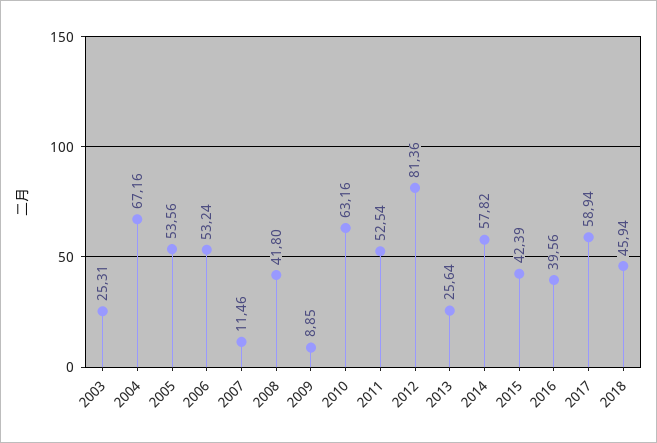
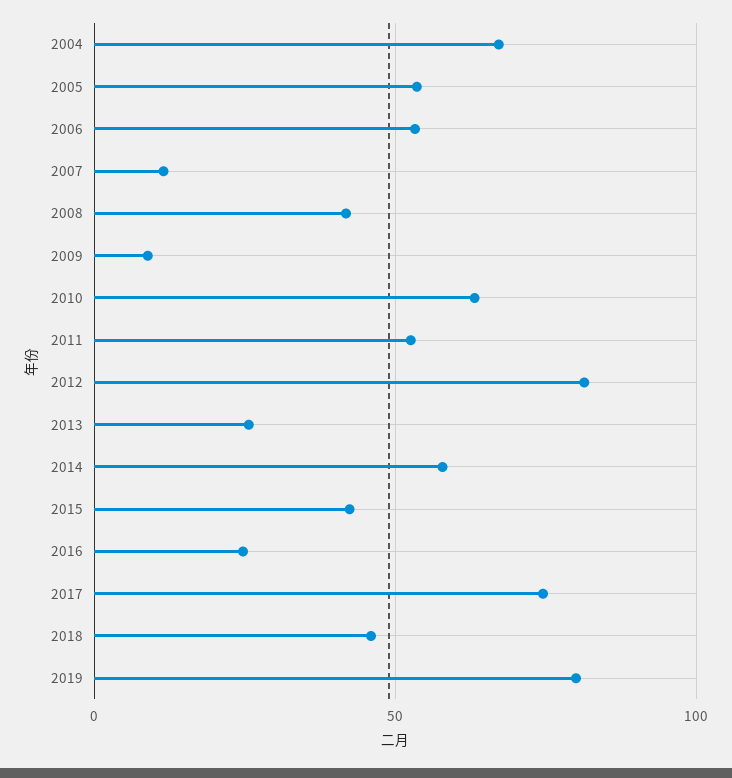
2003: 25.31 -> none
2016: 39.56 -> 25
2017: 58.94 -> 75
2019: none -> 80

